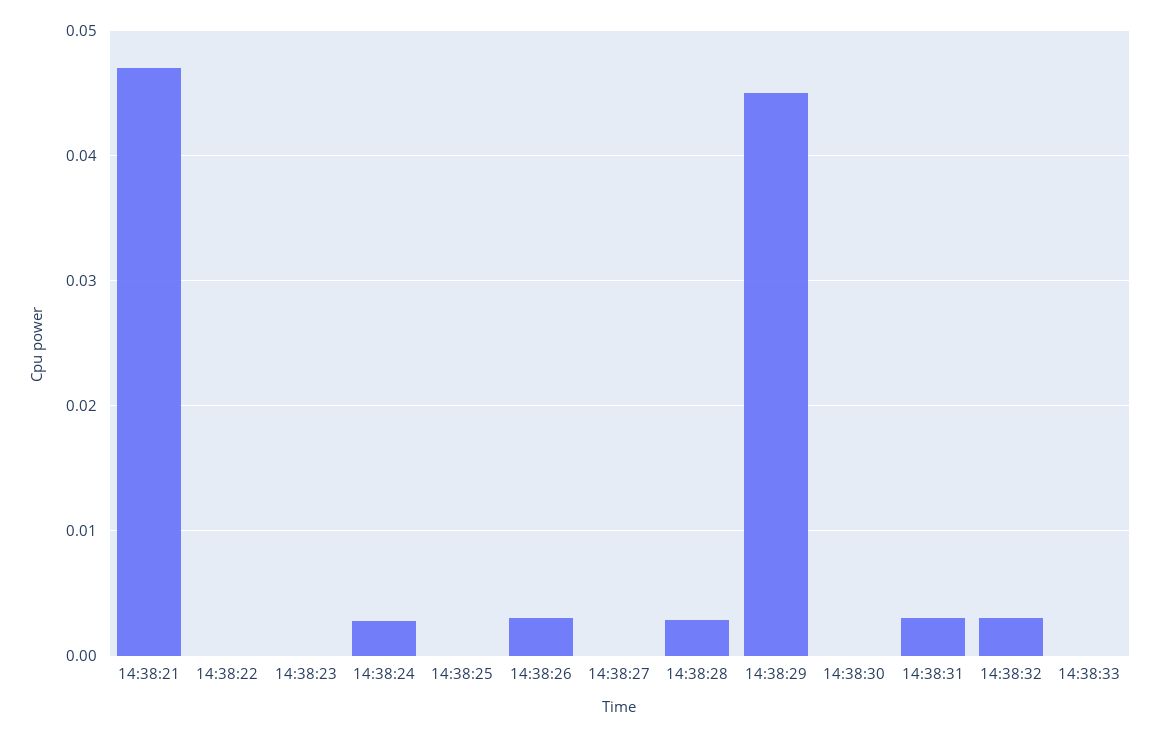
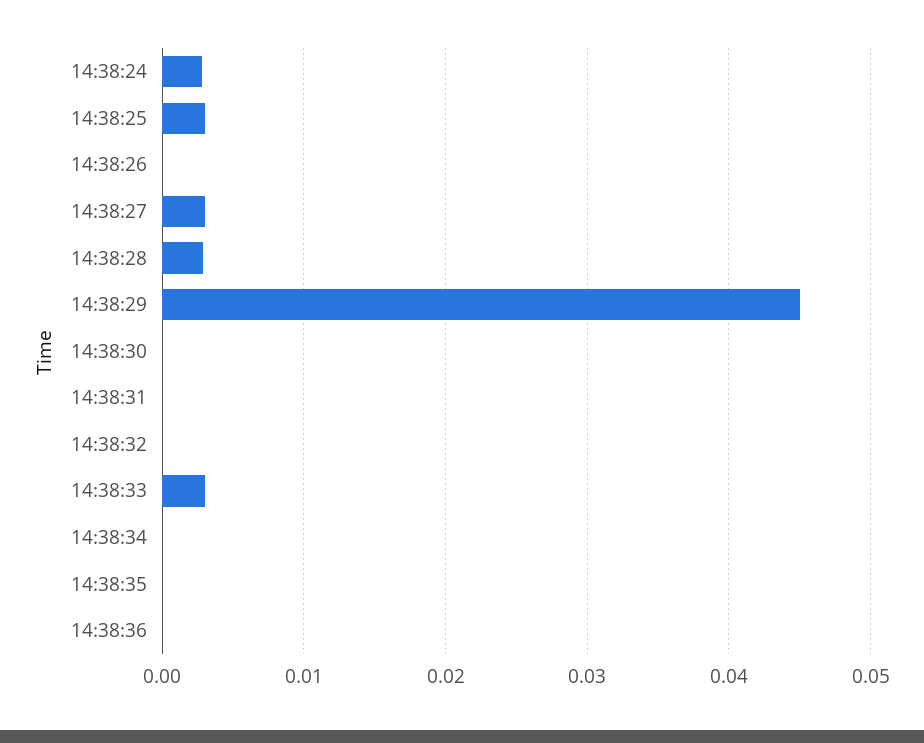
14:38:21: 0.047 -> none
14:38:22: 0 -> none
14:38:23: 0 -> none
14:38:25: 0 -> 0.003
14:38:26: 0.003 -> 0
14:38:27: 0 -> 0.003
14:38:31: 0.003 -> 0
14:38:32: 0.003 -> 0
14:38:33: 0 -> 0.003
14:38:34: none -> 0
14:38:35: none -> 0
14:38:36: none -> 0

